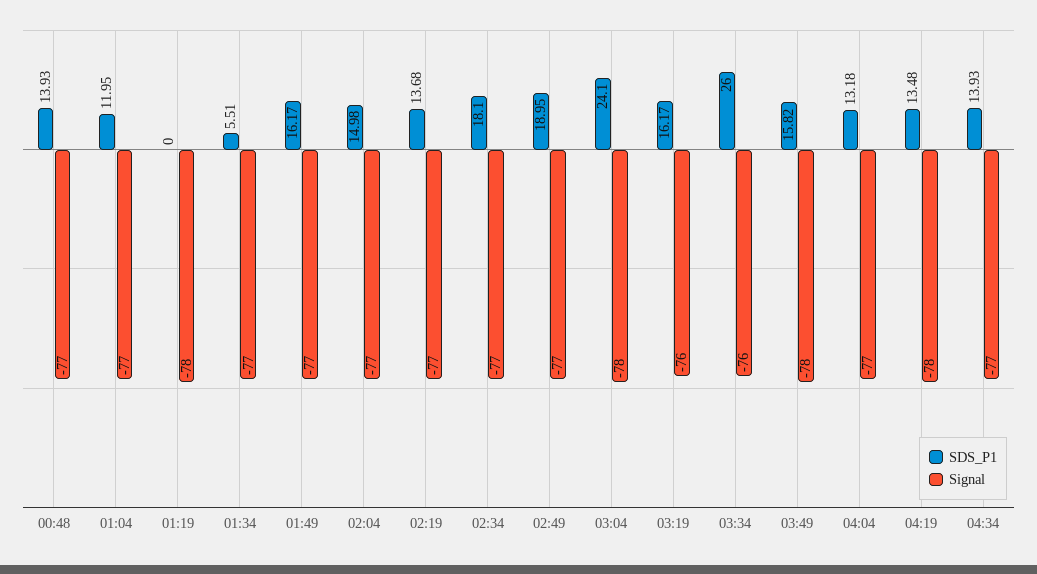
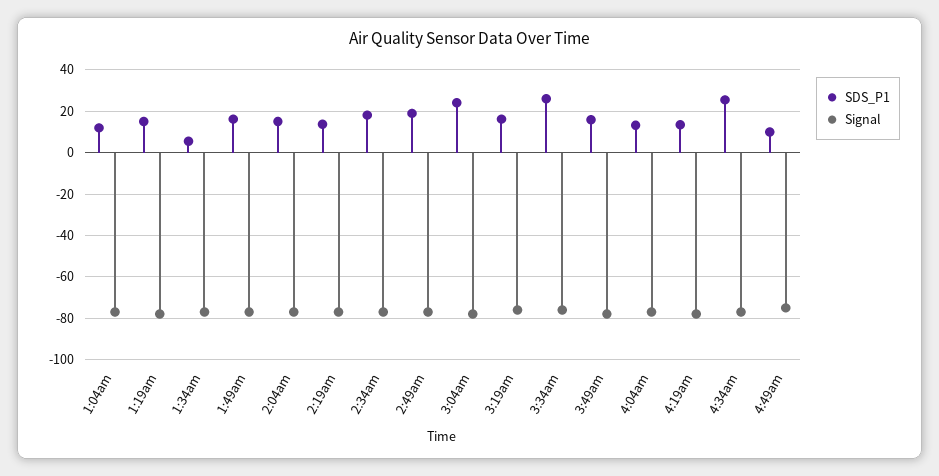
SDS_P1, 00:48: 13.93 -> none
Signal, 00:48: -77 -> none
SDS_P1, 01:19: 0 -> 15
SDS_P1, 04:34: 13.93 -> 25
SDS_P1, 4:49am: none -> 10
Signal, 4:49am: none -> -75

